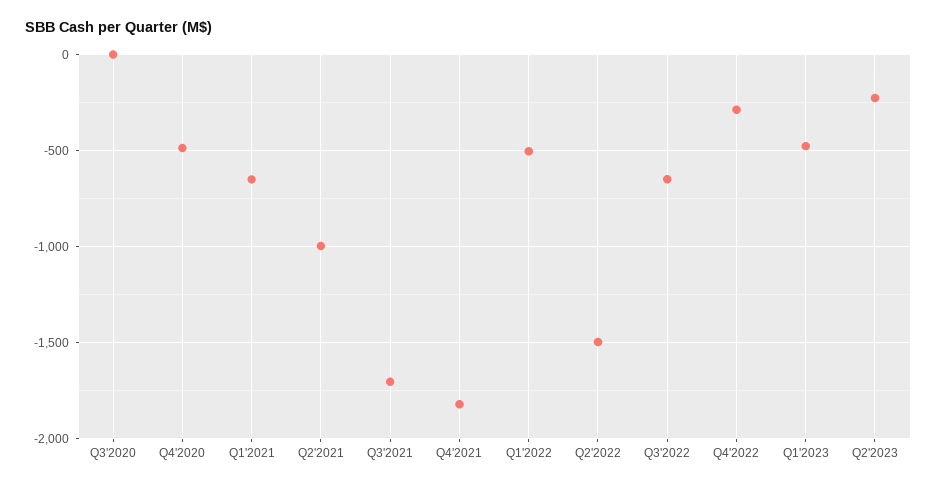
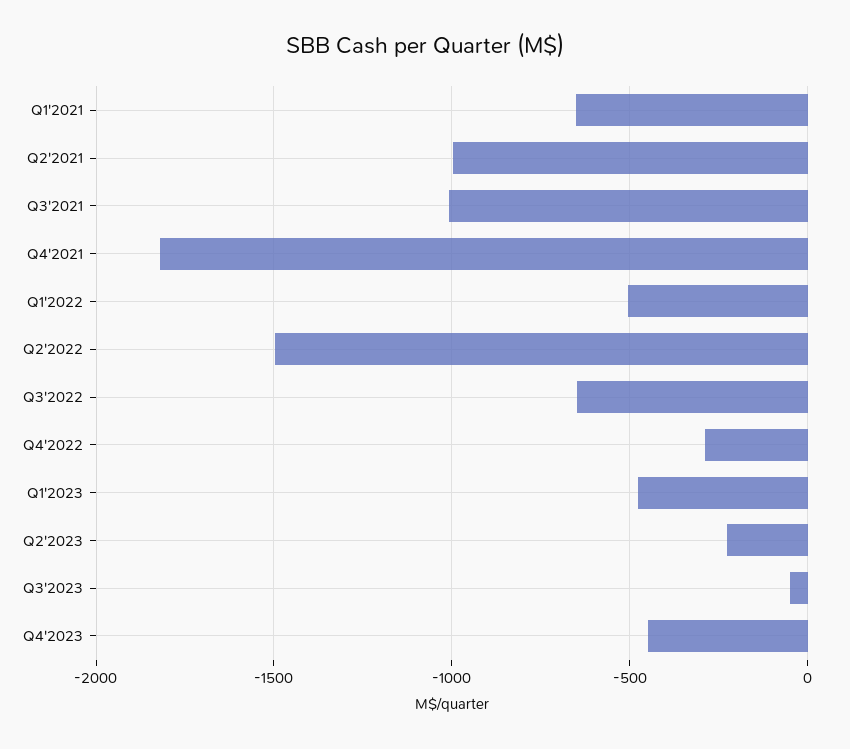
Q3'2020: 0 -> none
Q4'2020: -500 -> none
Q3'2021: -1700 -> -1000
Q3'2023: none -> -50
Q4'2023: none -> -450

